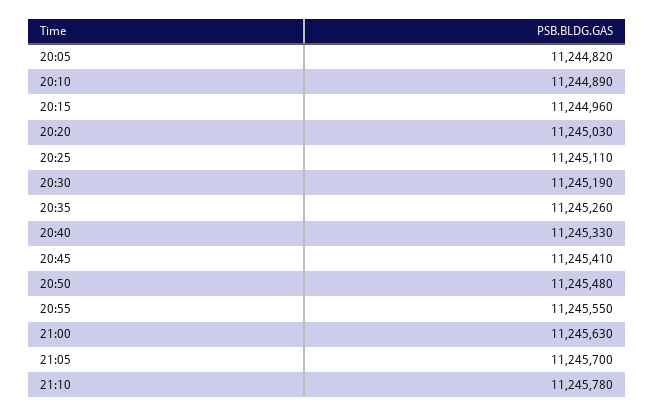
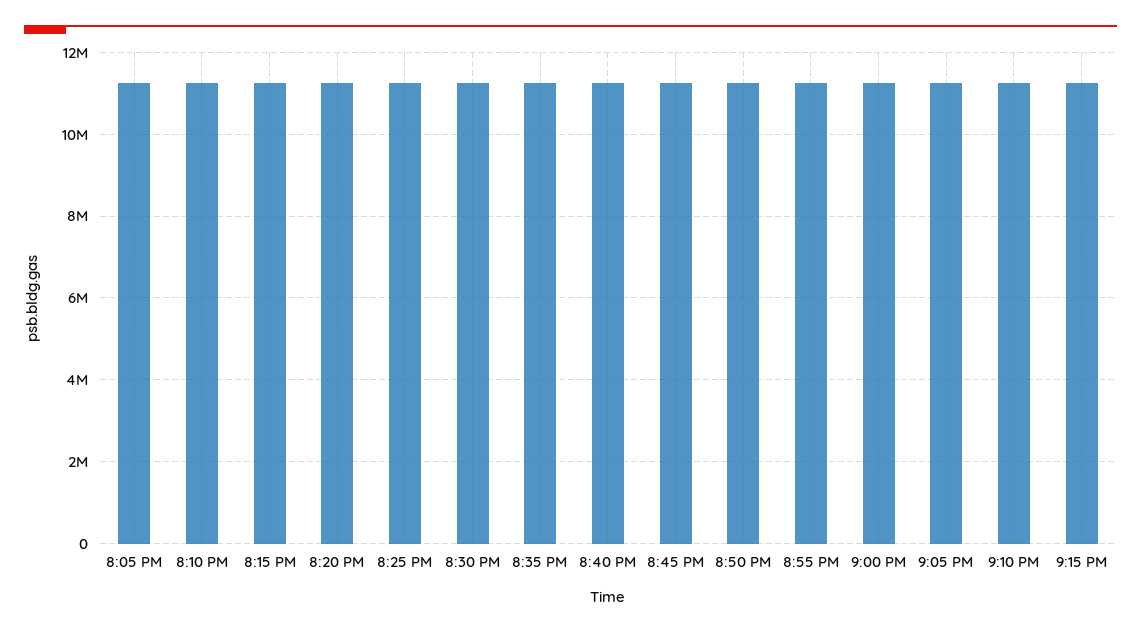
9:15 PM: none -> 11200000

